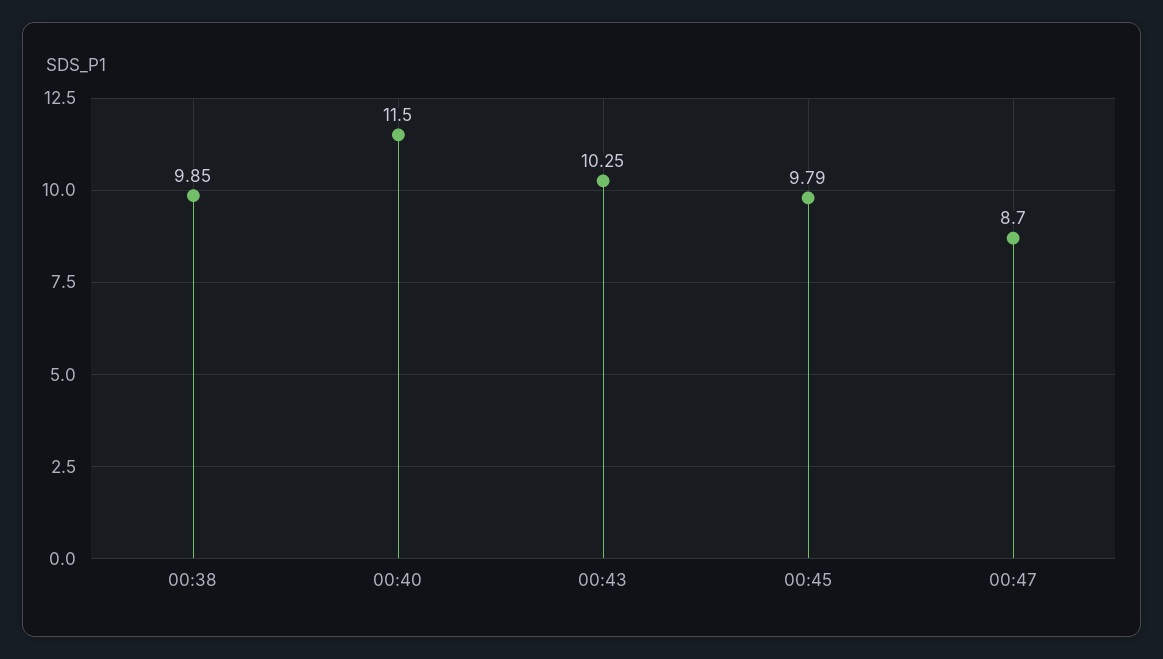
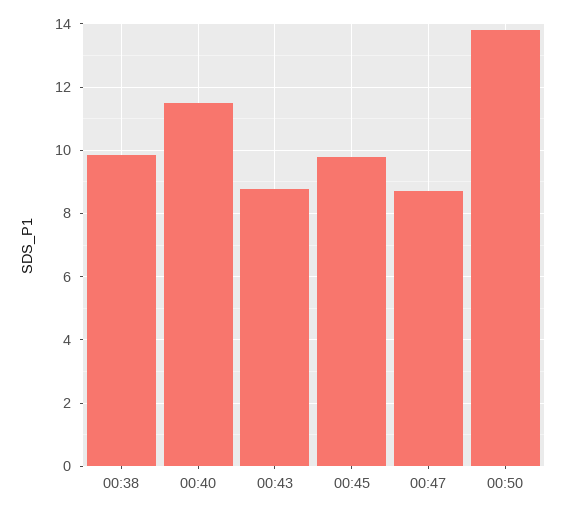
00:43: 10.25 -> 8.8
00:50: none -> 13.8

